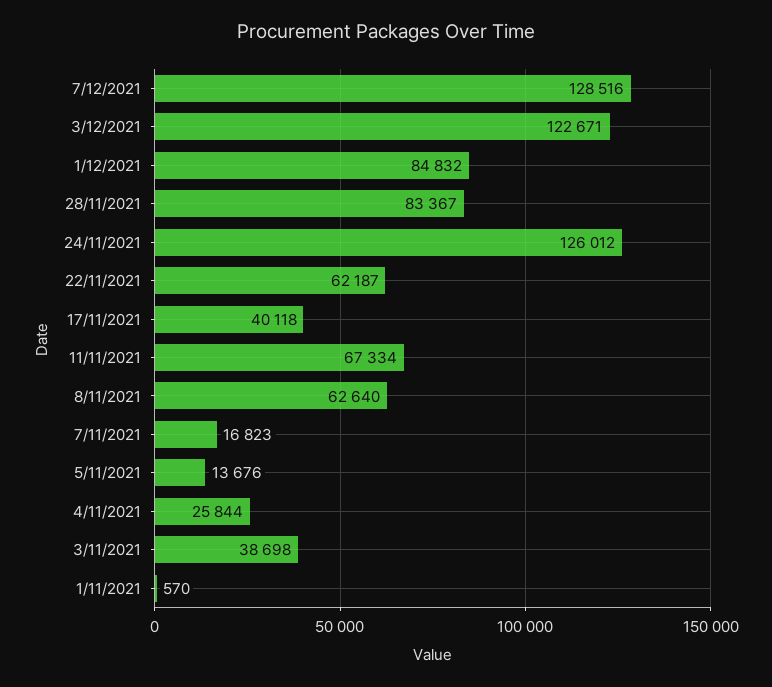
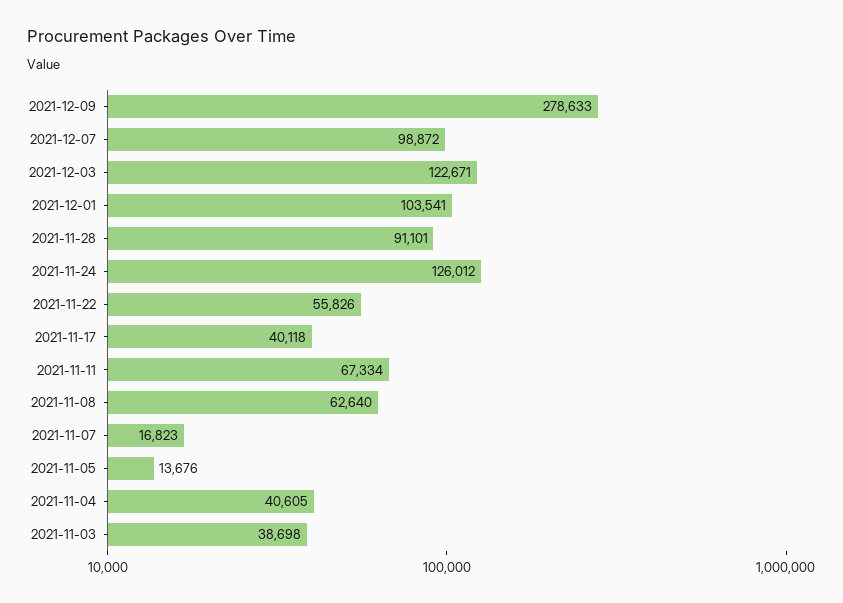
7/12/2021: 128516 -> 98872
1/12/2021: 84832 -> 103541
28/11/2021: 83367 -> 91101
22/11/2021: 62187 -> 55826
4/11/2021: 25844 -> 40605
1/11/2021: 570 -> none
2021-12-09: none -> 278633

